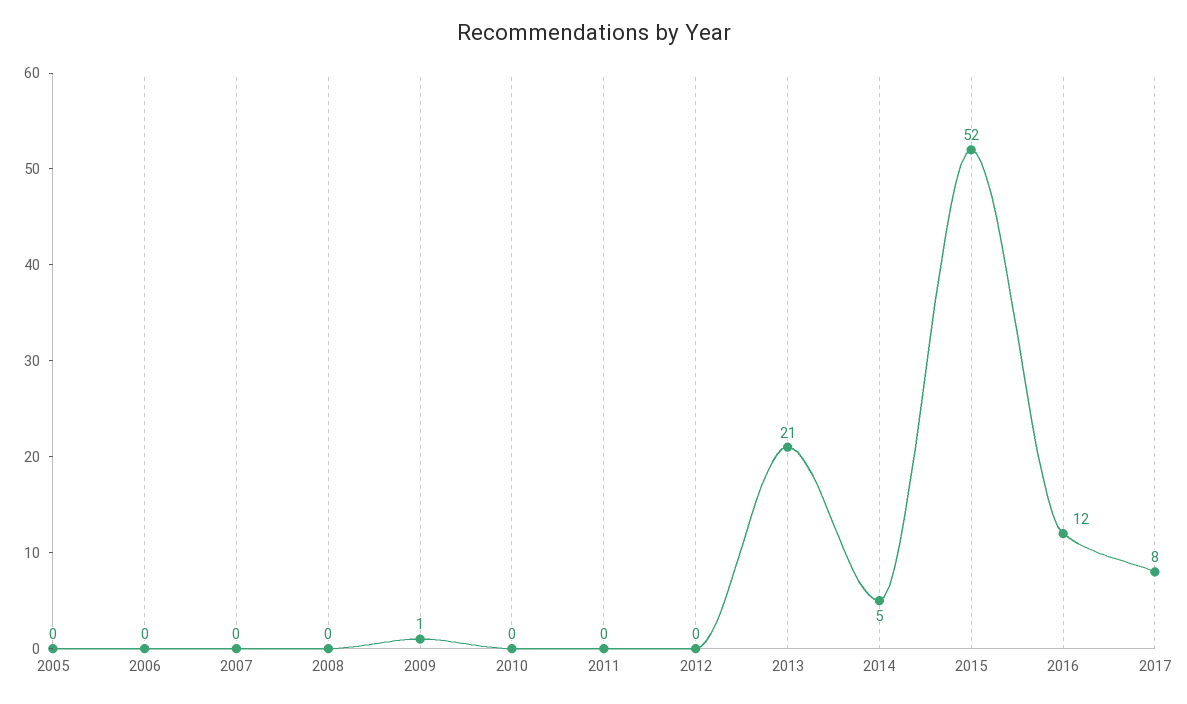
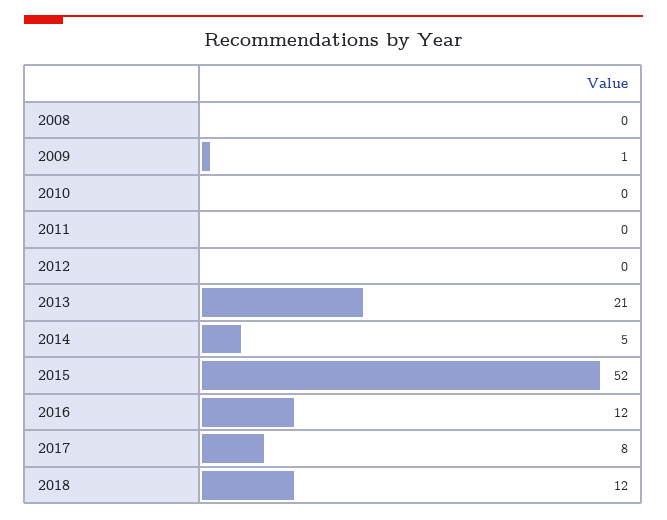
2005: 0 -> none
2006: 0 -> none
2007: 0 -> none
2018: none -> 12

